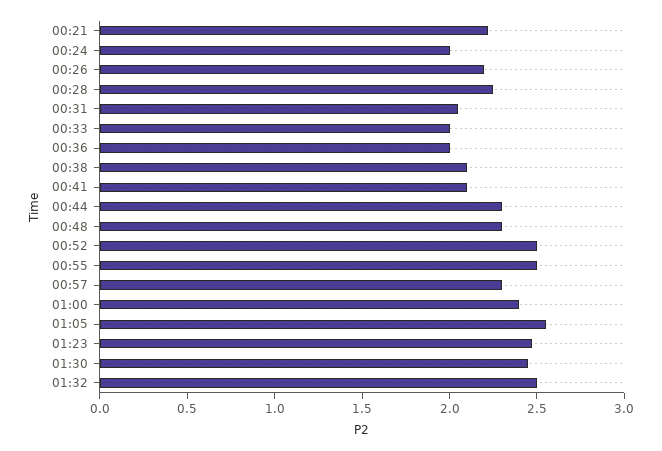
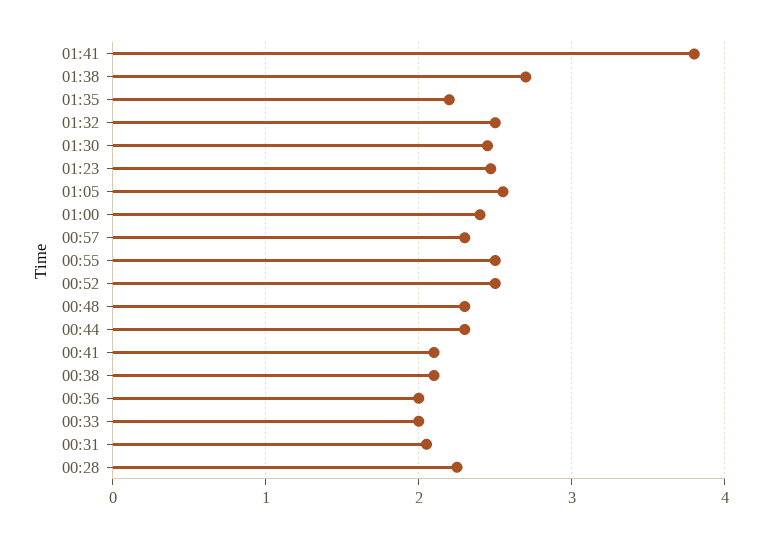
00:21: 2.2 -> none
00:24: 2 -> none
00:26: 2.2 -> none
01:41: none -> 3.8
01:38: none -> 2.7
01:35: none -> 2.2

